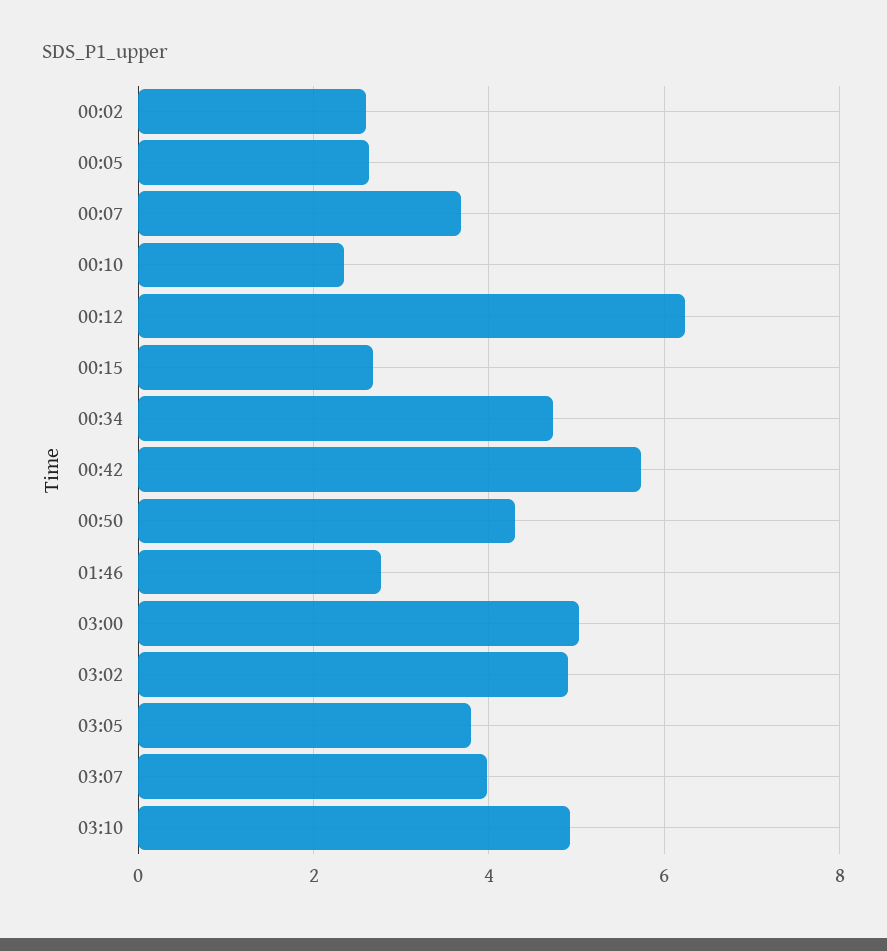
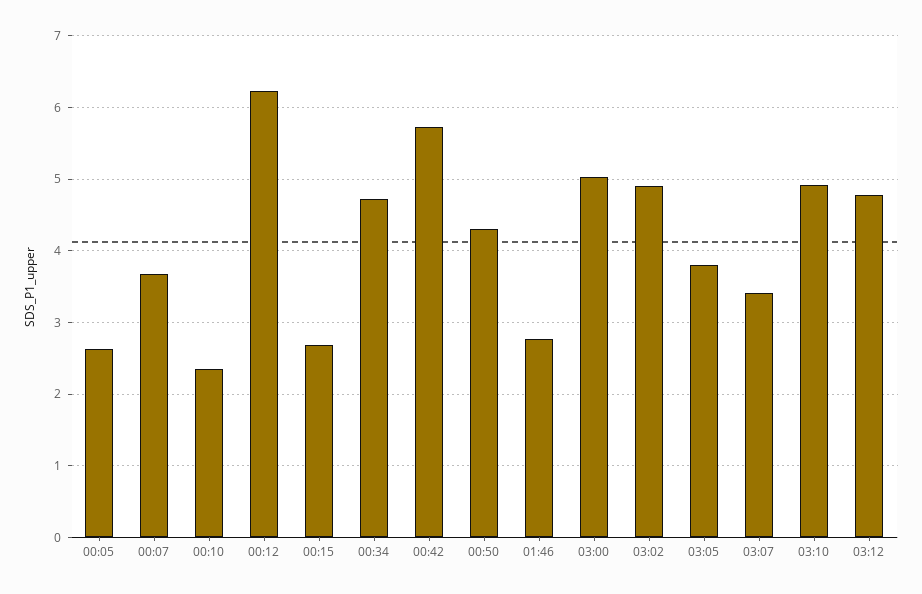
00:02: 2.6 -> none
03:07: 4 -> 3.4
03:12: none -> 4.8

